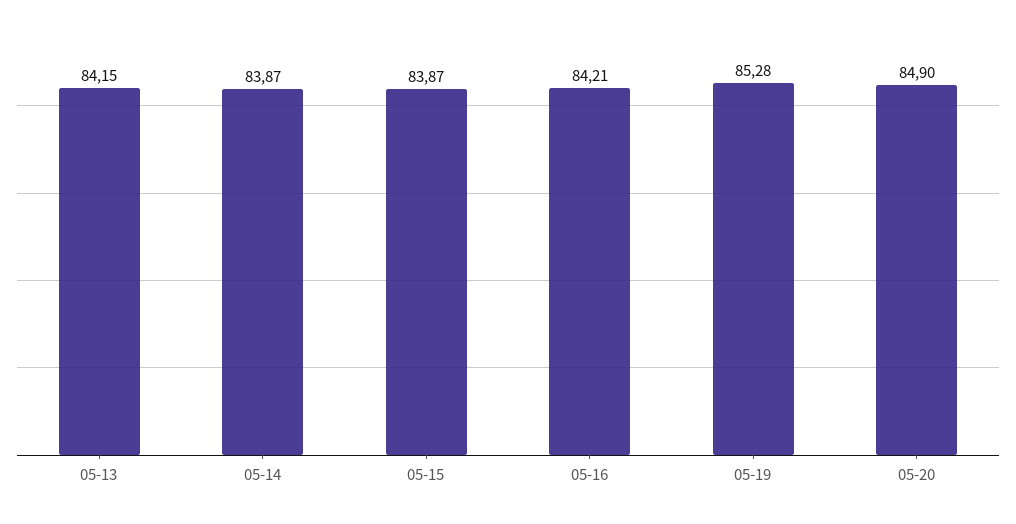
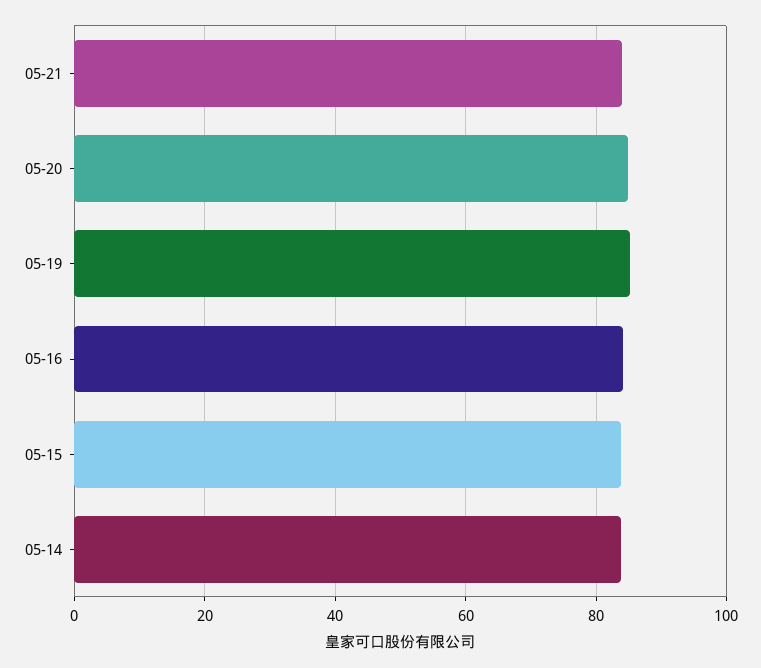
05-13: 84.15 -> none
05-21: none -> 84

